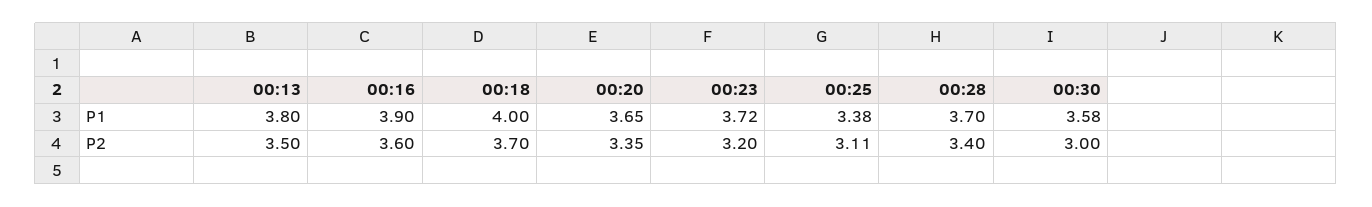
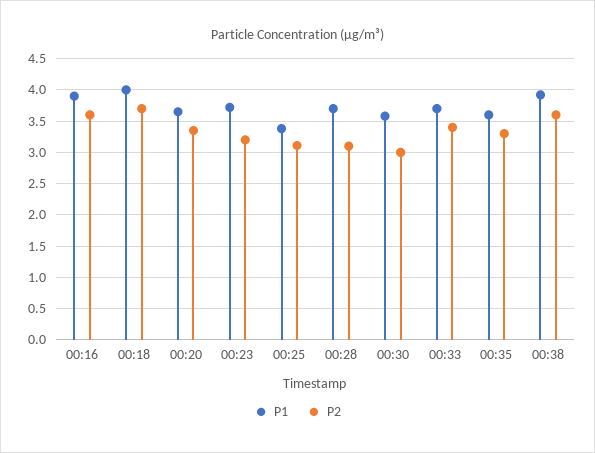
P1, 00:13: 3.8 -> none
P2, 00:13: 3.5 -> none
P2, 00:28: 3.4 -> 3.1
P1, 00:33: none -> 3.7
P2, 00:33: none -> 3.4
P1, 00:35: none -> 3.6
P2, 00:35: none -> 3.3
P1, 00:38: none -> 3.9
P2, 00:38: none -> 3.6

